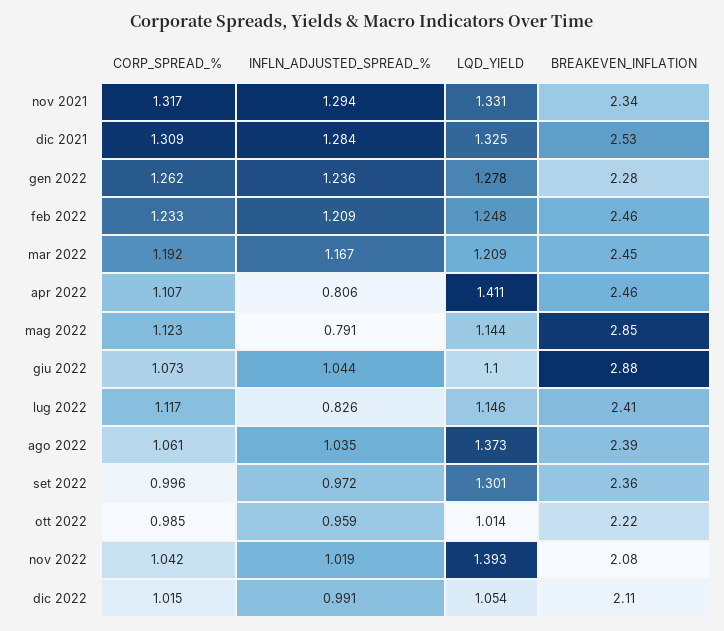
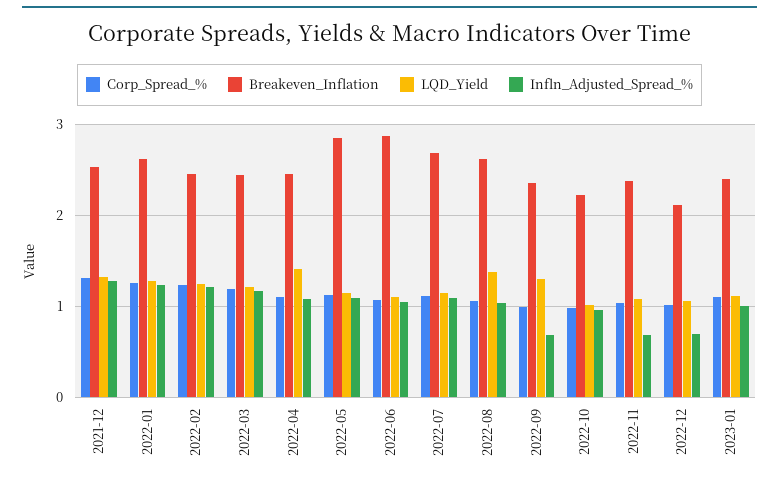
CORP_SPREAD_%, nov 2021: 1.317 -> none
INFLN_ADJUSTED_SPREAD_%, nov 2021: 1.294 -> none
LQD_YIELD, nov 2021: 1.331 -> none
BREAKEVEN_INFLATION, nov 2021: 2.34 -> none
BREAKEVEN_INFLATION, gen 2022: 2.28 -> 2.6
INFLN_ADJUSTED_SPREAD_%, apr 2022: 0.806 -> 1.1
INFLN_ADJUSTED_SPREAD_%, mag 2022: 0.791 -> 1.1
INFLN_ADJUSTED_SPREAD_%, lug 2022: 0.826 -> 1.1
BREAKEVEN_INFLATION, lug 2022: 2.41 -> 2.7
BREAKEVEN_INFLATION, ago 2022: 2.39 -> 2.6
INFLN_ADJUSTED_SPREAD_%, set 2022: 0.972 -> 0.7
INFLN_ADJUSTED_SPREAD_%, nov 2022: 1.019 -> 0.7
LQD_YIELD, nov 2022: 1.393 -> 1.1
BREAKEVEN_INFLATION, nov 2022: 2.08 -> 2.4
INFLN_ADJUSTED_SPREAD_%, dic 2022: 0.991 -> 0.7
CORP_SPREAD_%, 2023-01: none -> 1.1
BREAKEVEN_INFLATION, 2023-01: none -> 2.4
LQD_YIELD, 2023-01: none -> 1.1
INFLN_ADJUSTED_SPREAD_%, 2023-01: none -> 1

